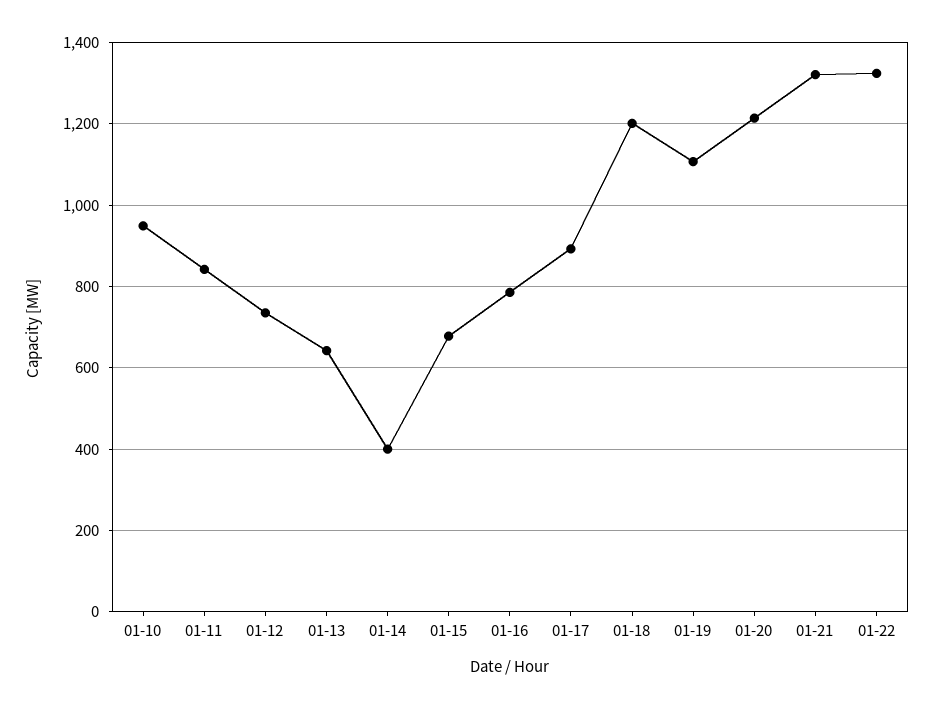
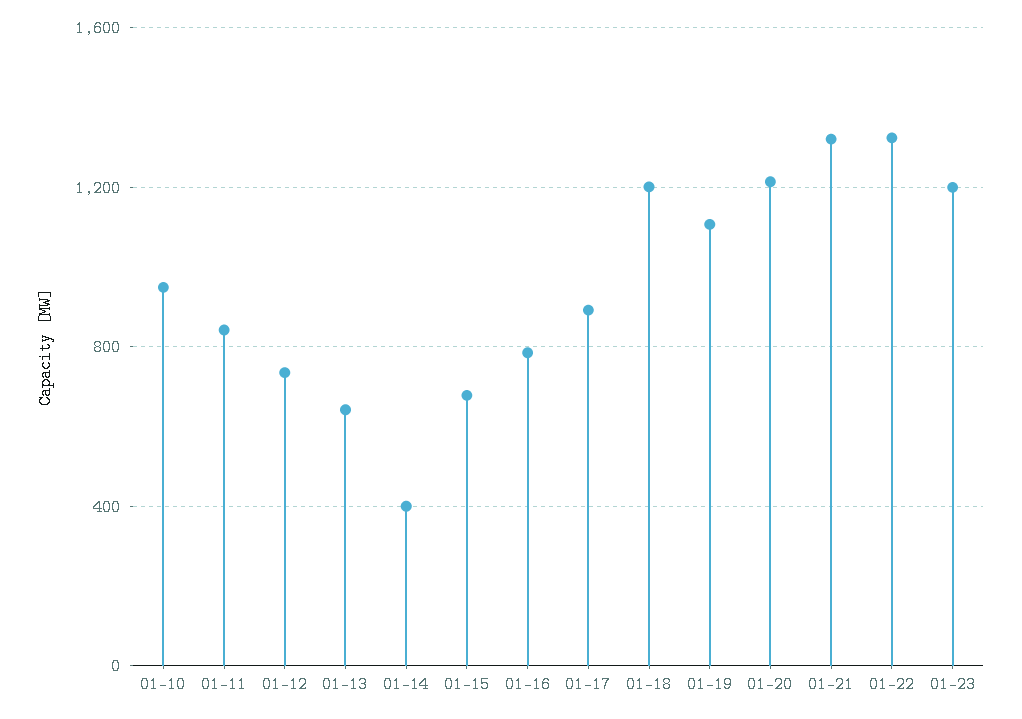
01-23: none -> 1200

